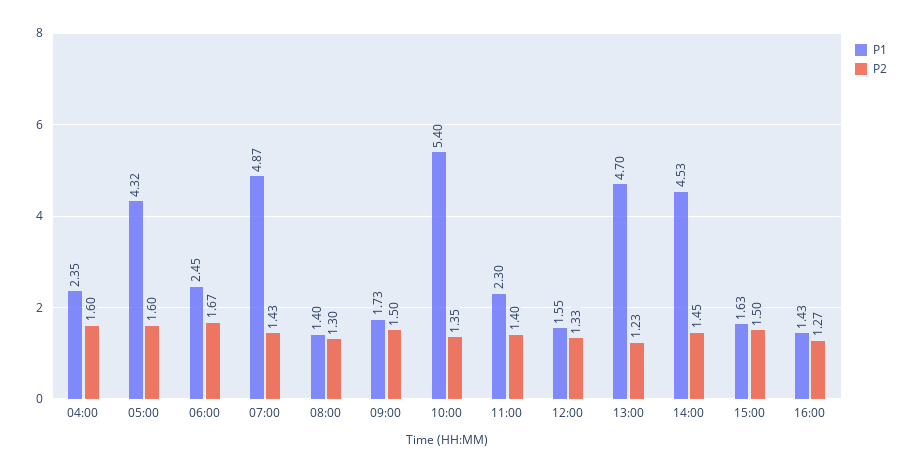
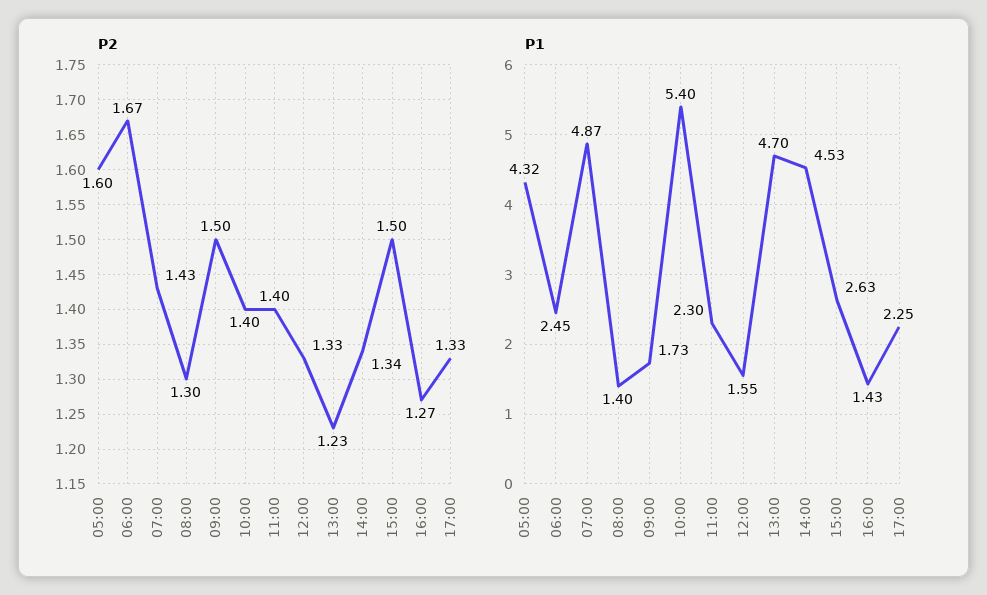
P1, 04:00: 2.35 -> none
P2, 04:00: 1.6 -> none
P2, 10:00: 1.35 -> 1.4
P2, 14:00: 1.45 -> 1.34
P1, 15:00: 1.63 -> 2.63
P2, 17:00: none -> 1.33
P1, 17:00: none -> 2.25

